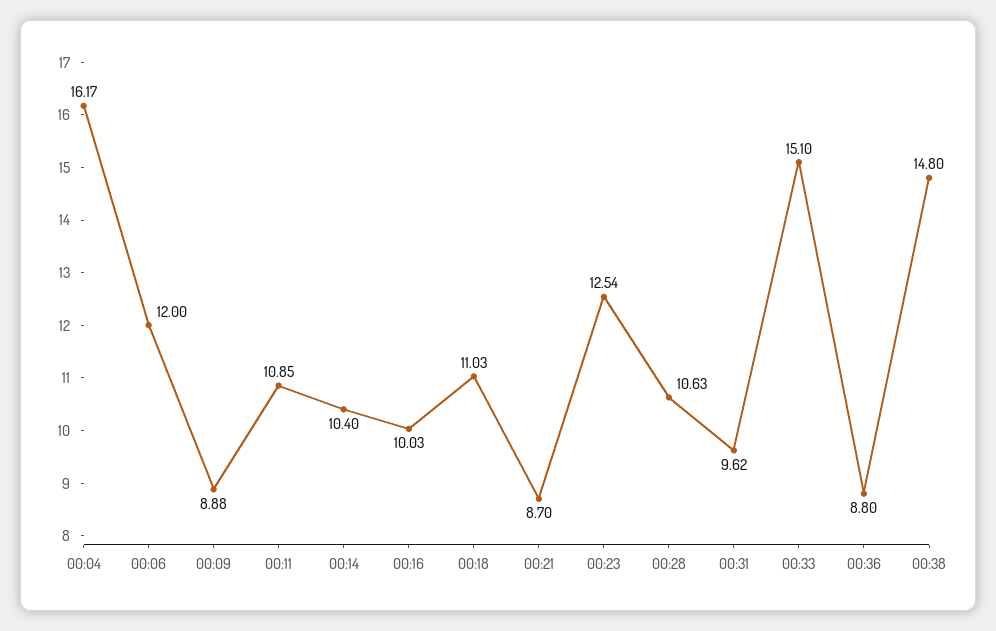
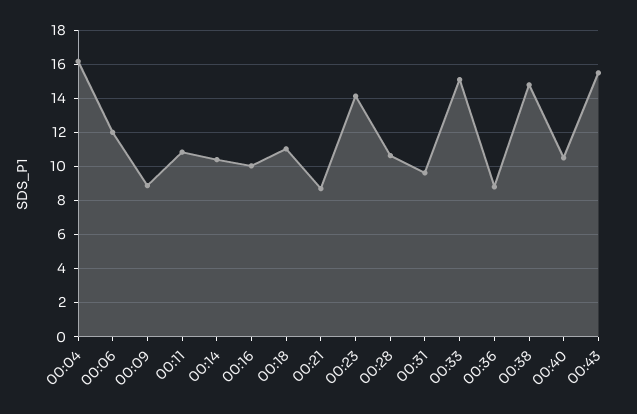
00:23: 12.54 -> 14
00:40: none -> 10.5
00:43: none -> 15.5

